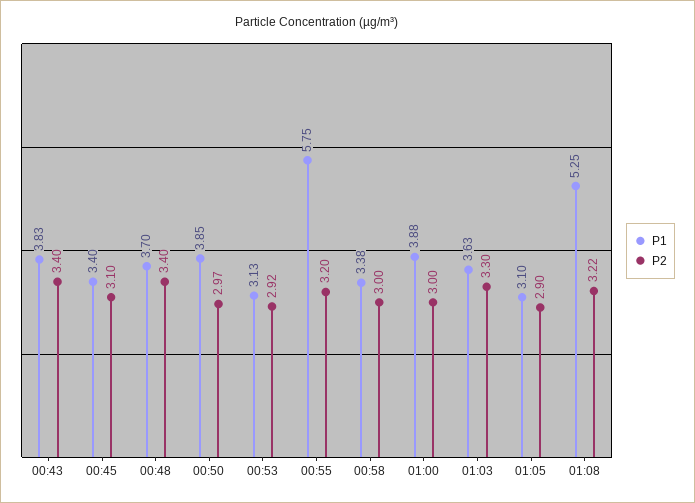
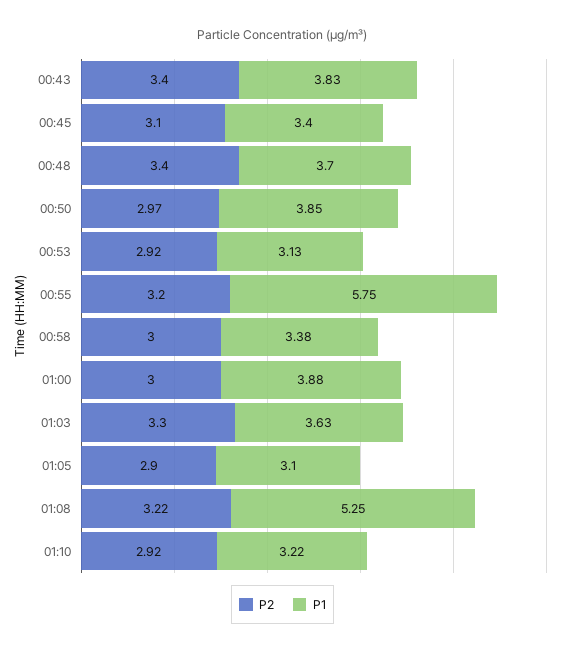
P2, 01:10: none -> 2.92
P1, 01:10: none -> 3.22

